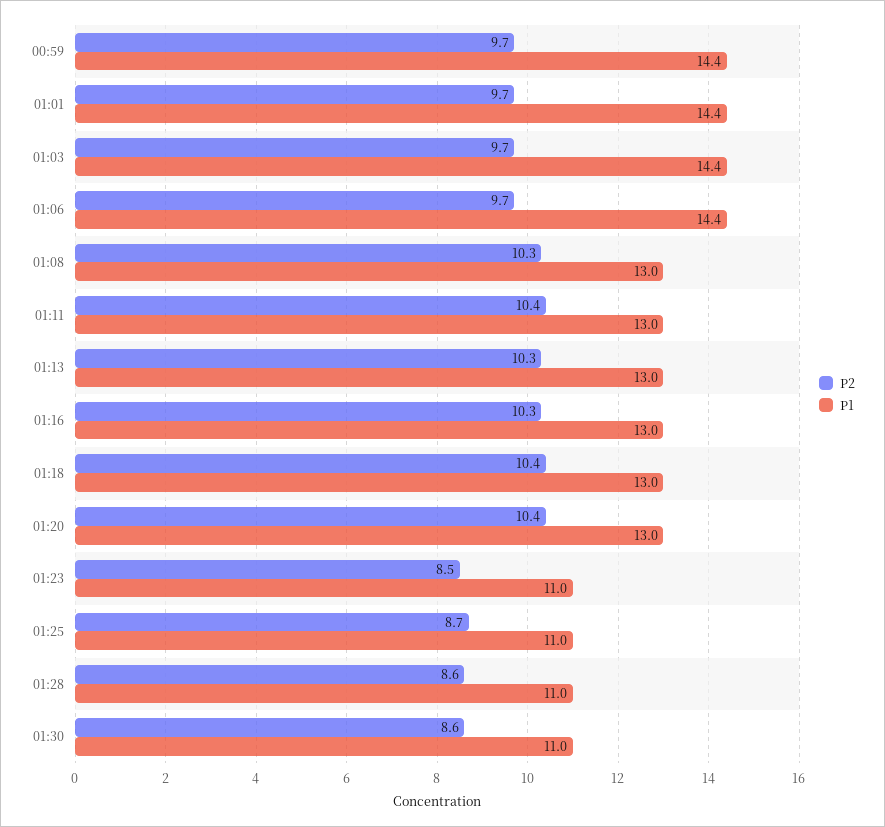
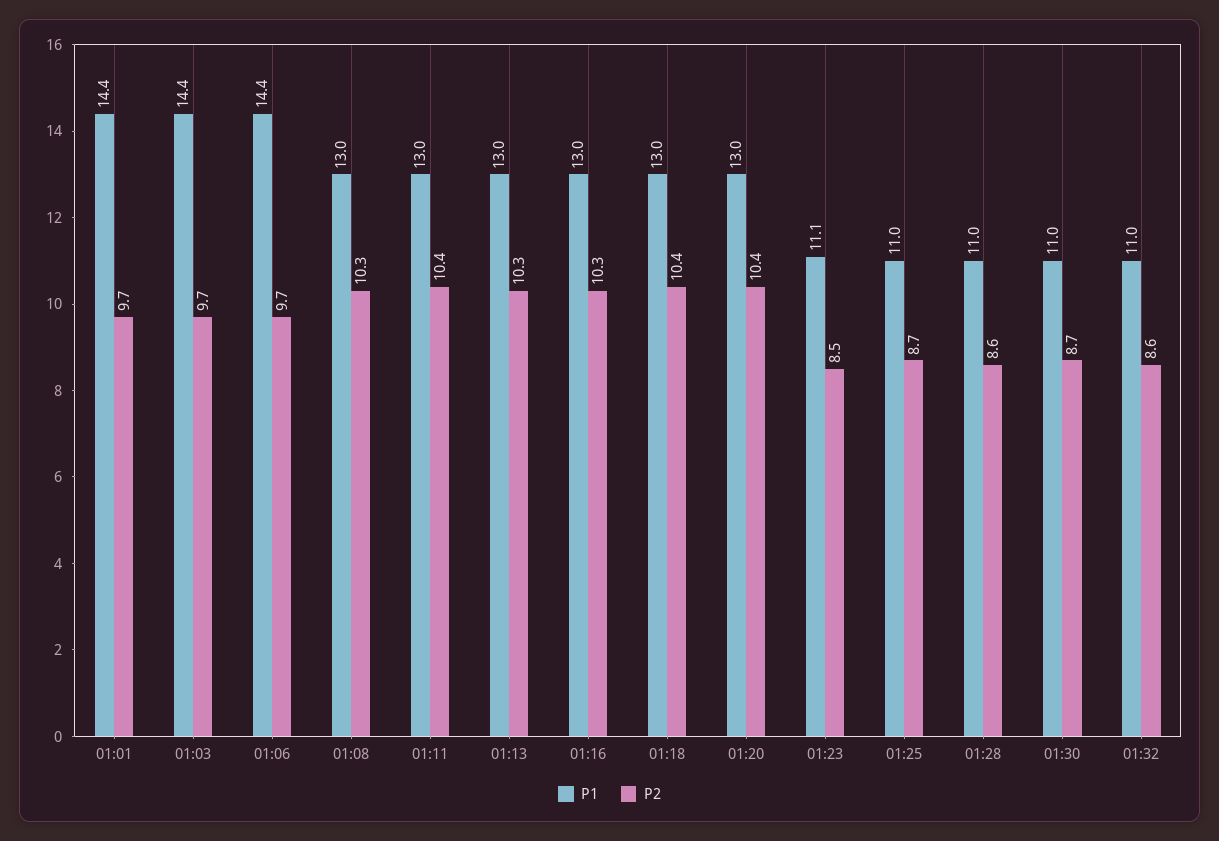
P2, 00:59: 9.7 -> none
P1, 00:59: 14.4 -> none
P1, 01:23: 11 -> 11.1
P2, 01:30: 8.6 -> 8.7
P1, 01:32: none -> 11
P2, 01:32: none -> 8.6

